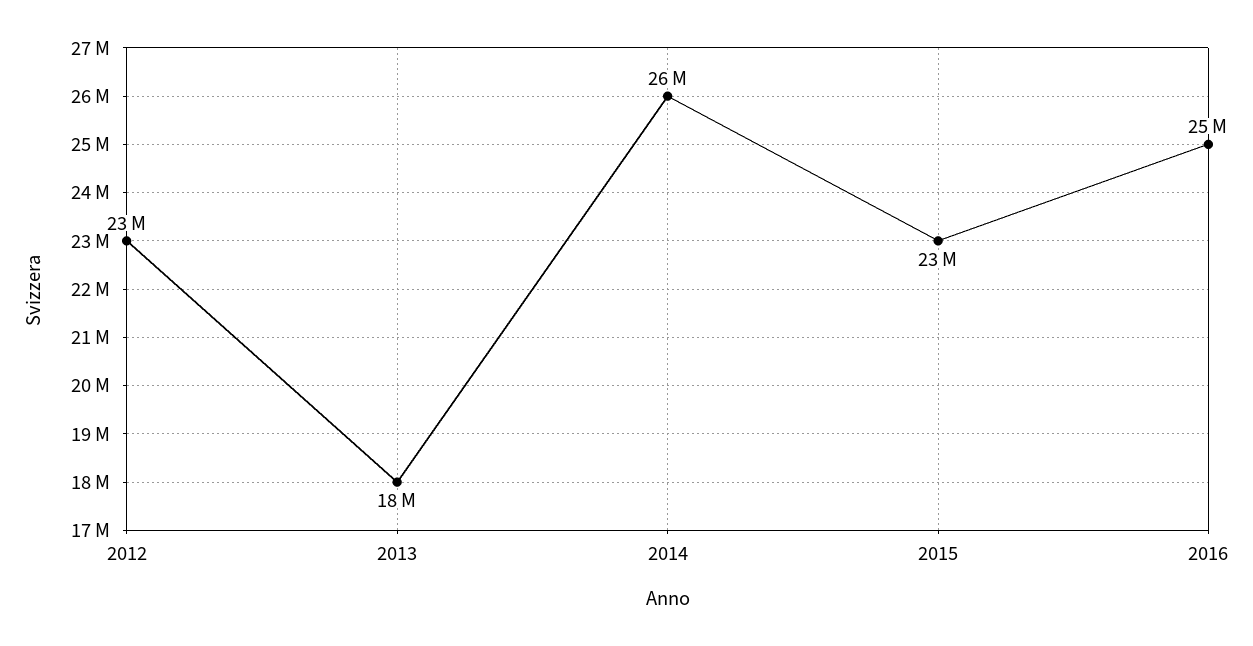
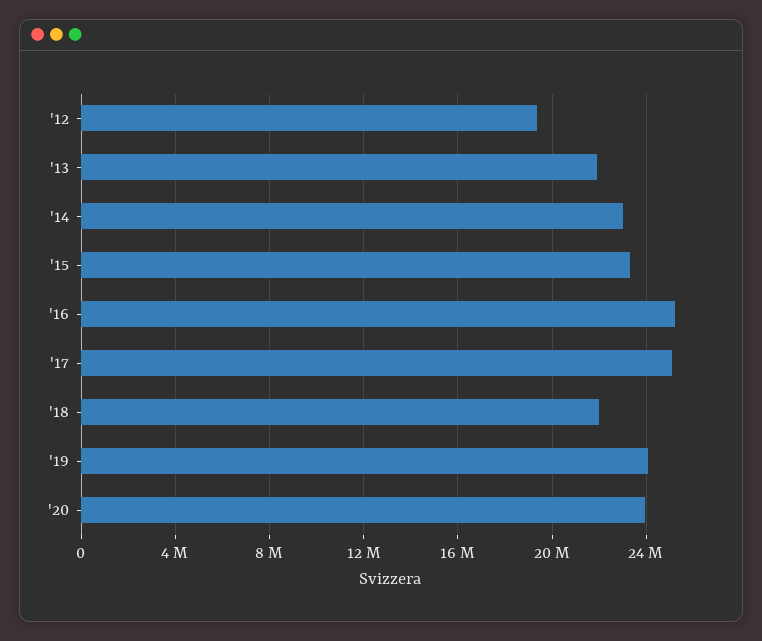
2012: 23000000 -> 19500000
2013: 18000000 -> 22000000
2014: 26000000 -> 23000000
'17: none -> 25000000
'18: none -> 22000000
'19: none -> 24000000
'20: none -> 24000000

